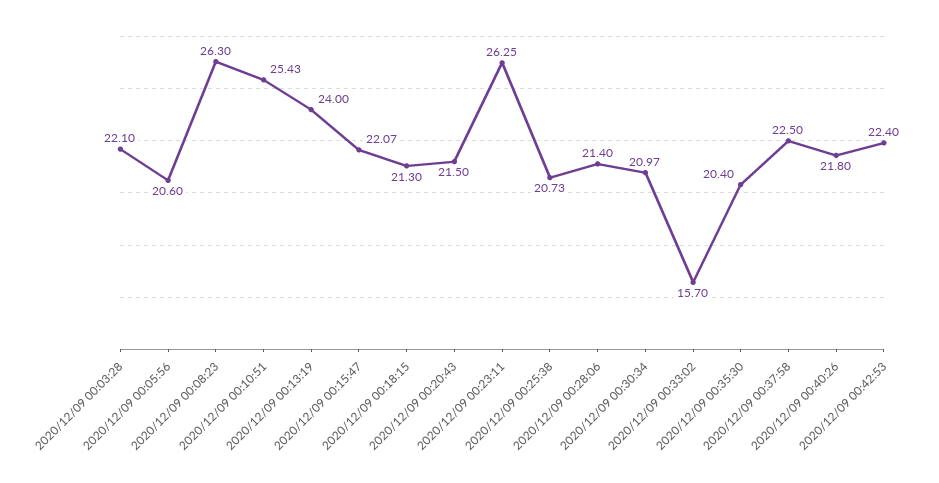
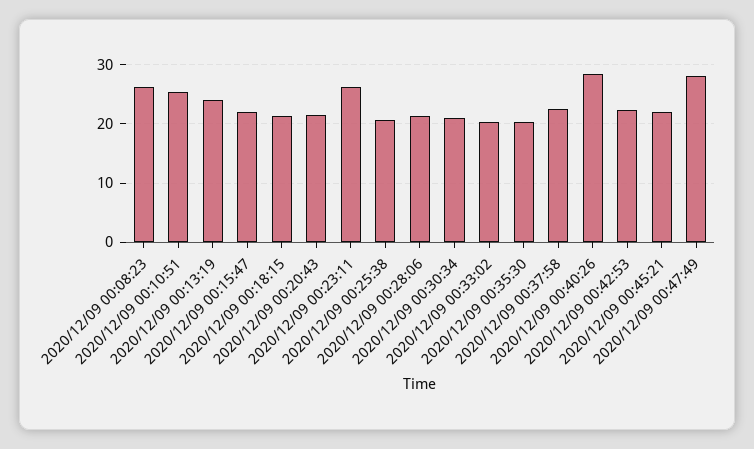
2020/12/09 00:03:28: 22.1 -> none
2020/12/09 00:05:56: 20.6 -> none
2020/12/09 00:33:02: 15.7 -> 20
2020/12/09 00:40:26: 21.8 -> 28
2020/12/09 00:45:21: none -> 22
2020/12/09 00:47:49: none -> 28

